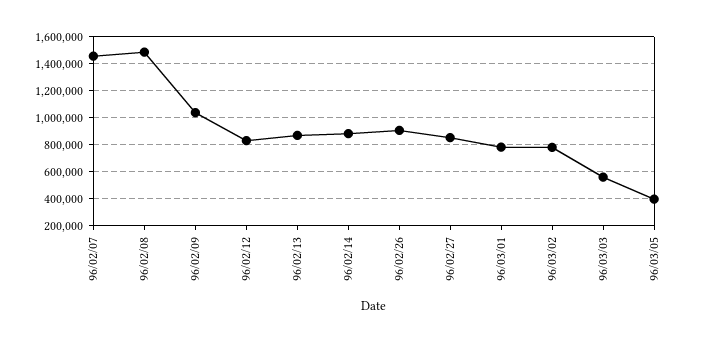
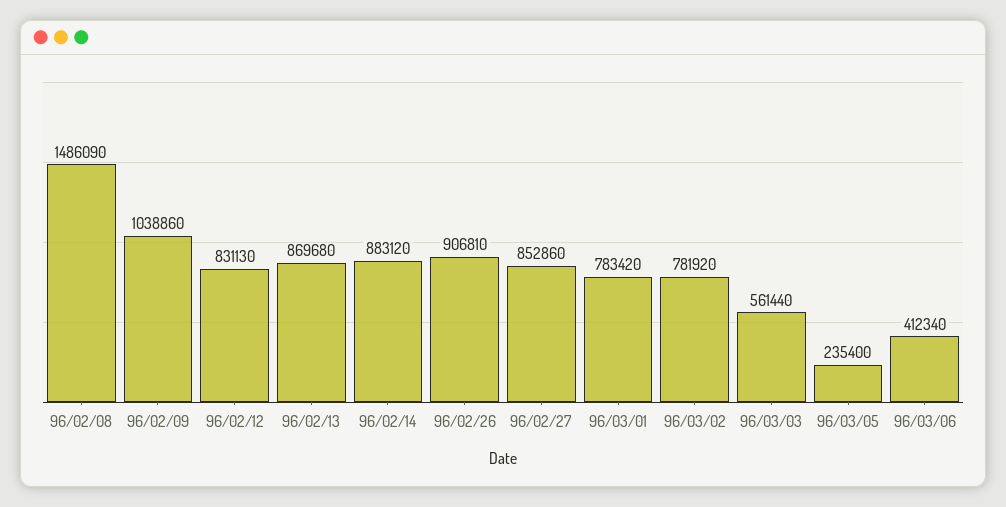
96/02/07: 1450000 -> none
96/03/05: 400000 -> 235400
96/03/06: none -> 412340

